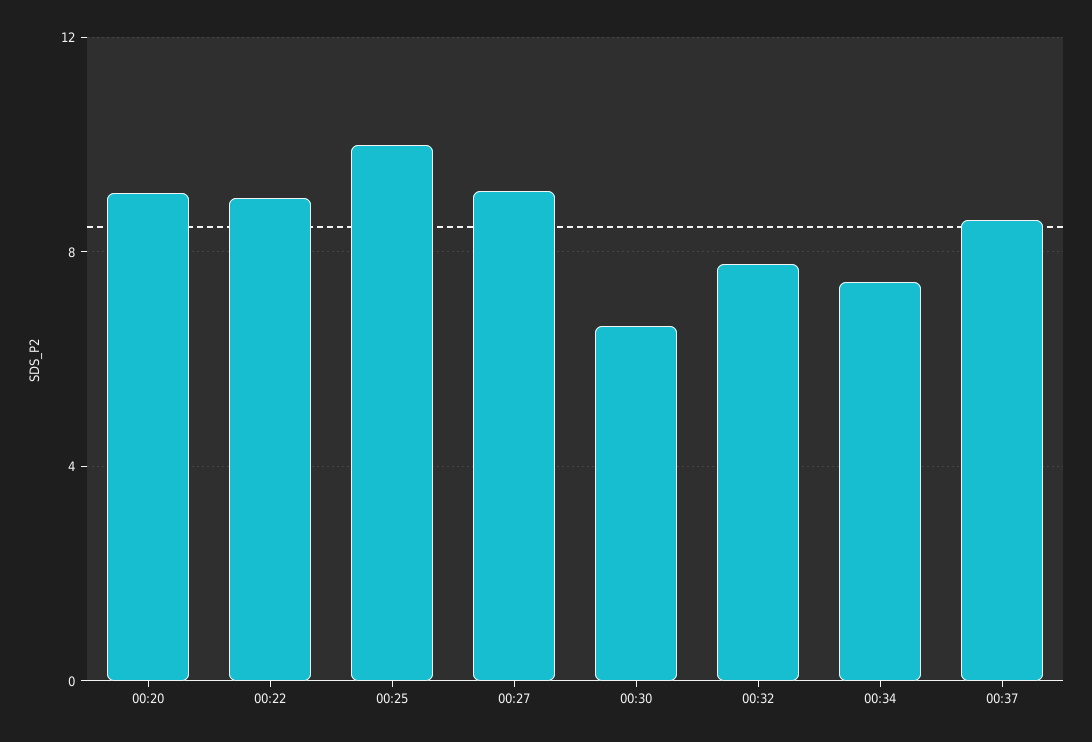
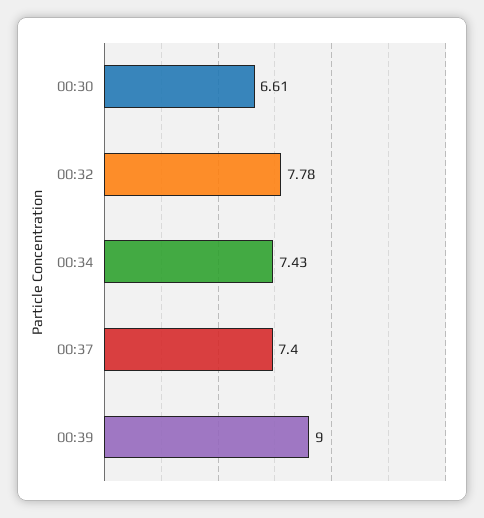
00:20: 9 -> none
00:22: 9 -> none
00:25: 10 -> none
00:27: 9 -> none
00:37: 8.5 -> 7.4
00:39: none -> 9

